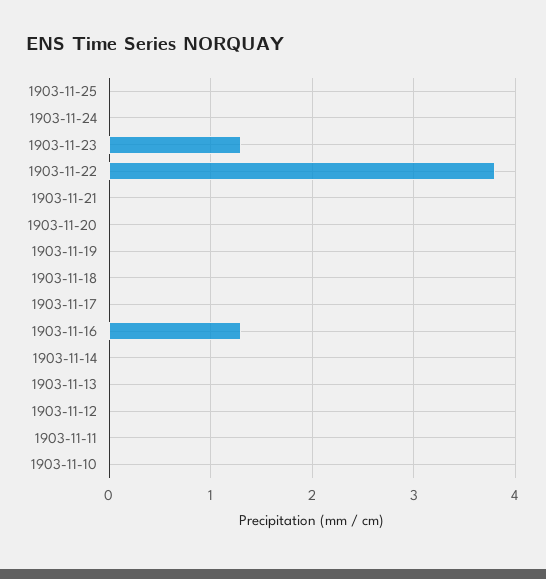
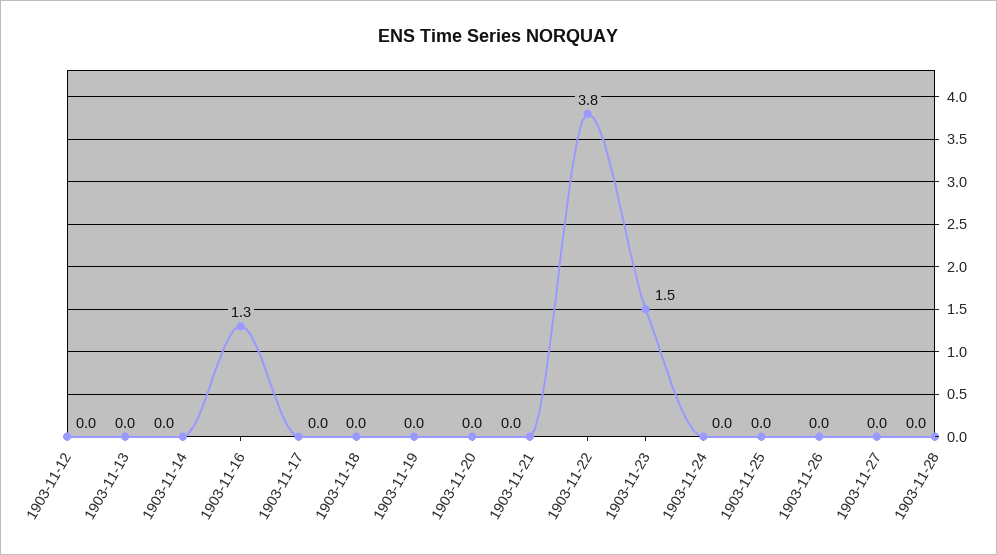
1903-11-23: 1.3 -> 1.5
1903-11-11: 0 -> none
1903-11-10: 0 -> none
1903-11-26: none -> 0
1903-11-27: none -> 0
1903-11-28: none -> 0

